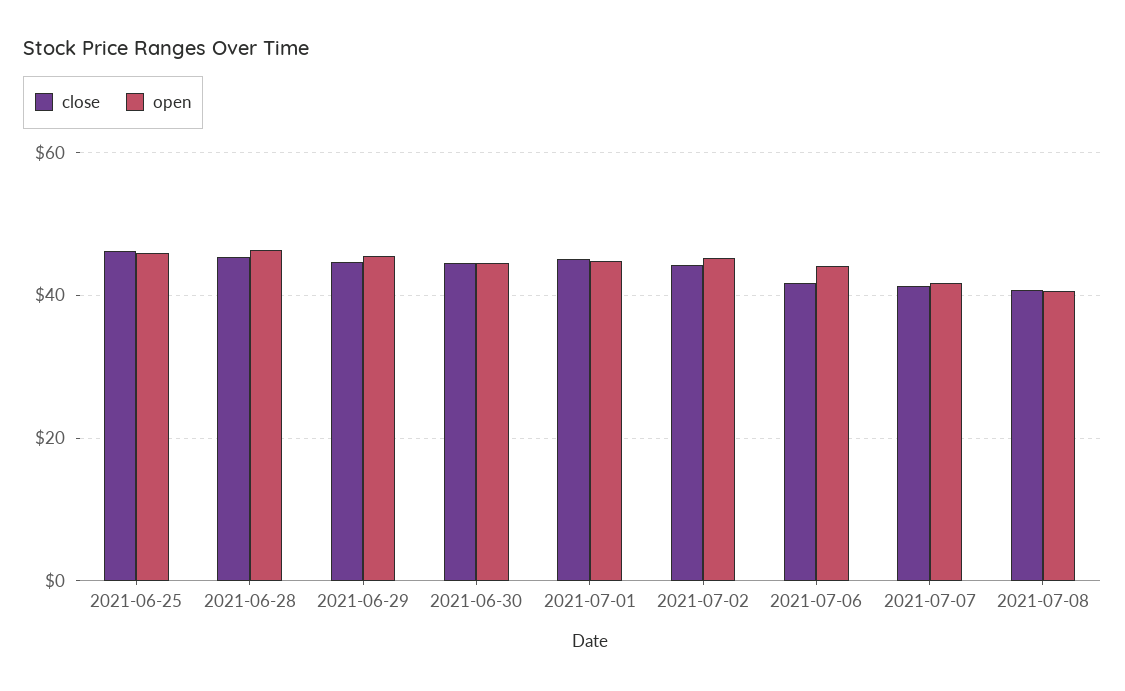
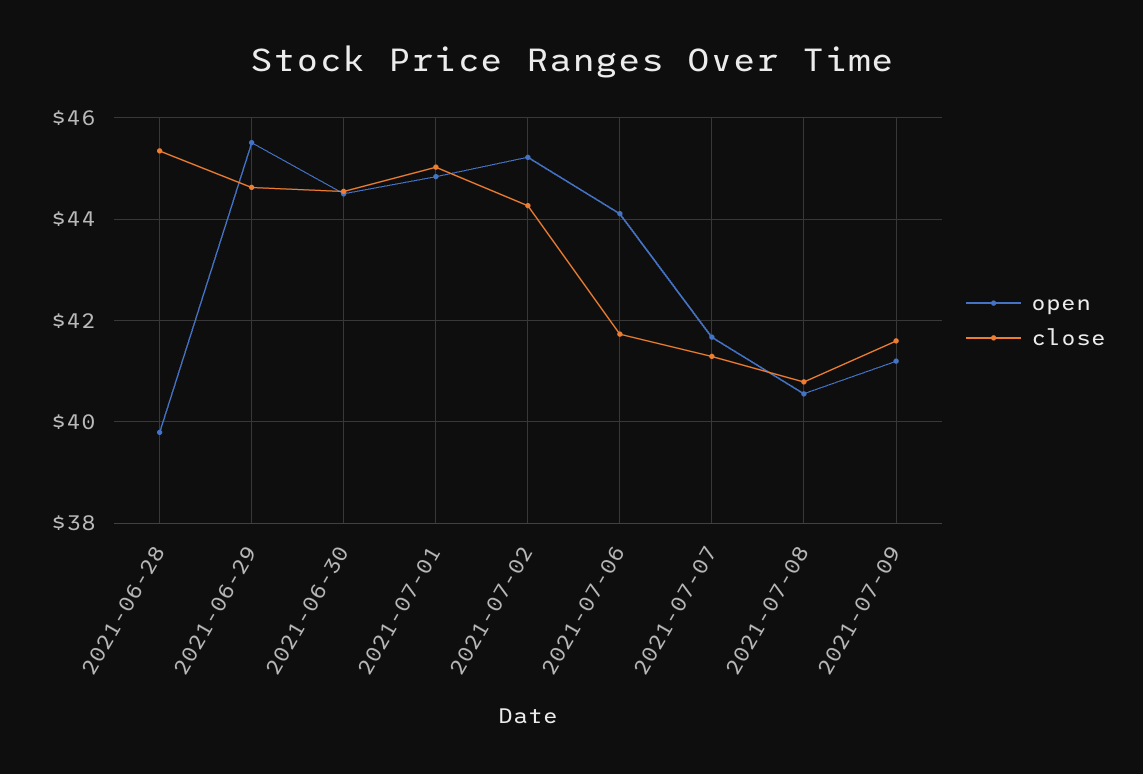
close, 2021-06-25: 46 -> none
open, 2021-06-25: 46 -> none
open, 2021-06-28: 46 -> 39.8
open, 2021-07-09: none -> 41.2
close, 2021-07-09: none -> 41.6

